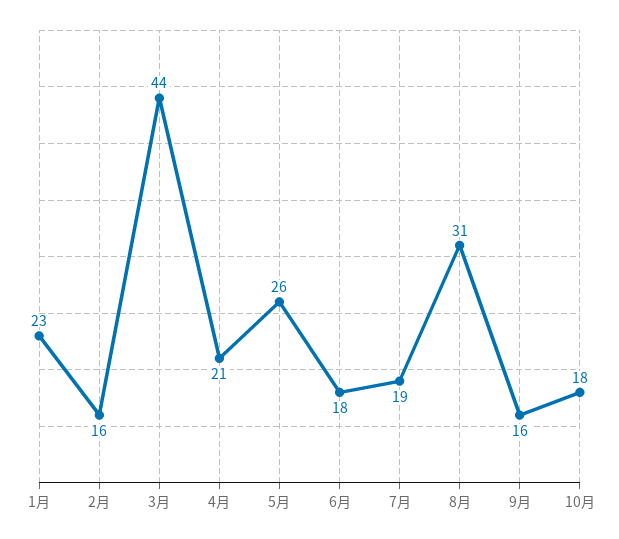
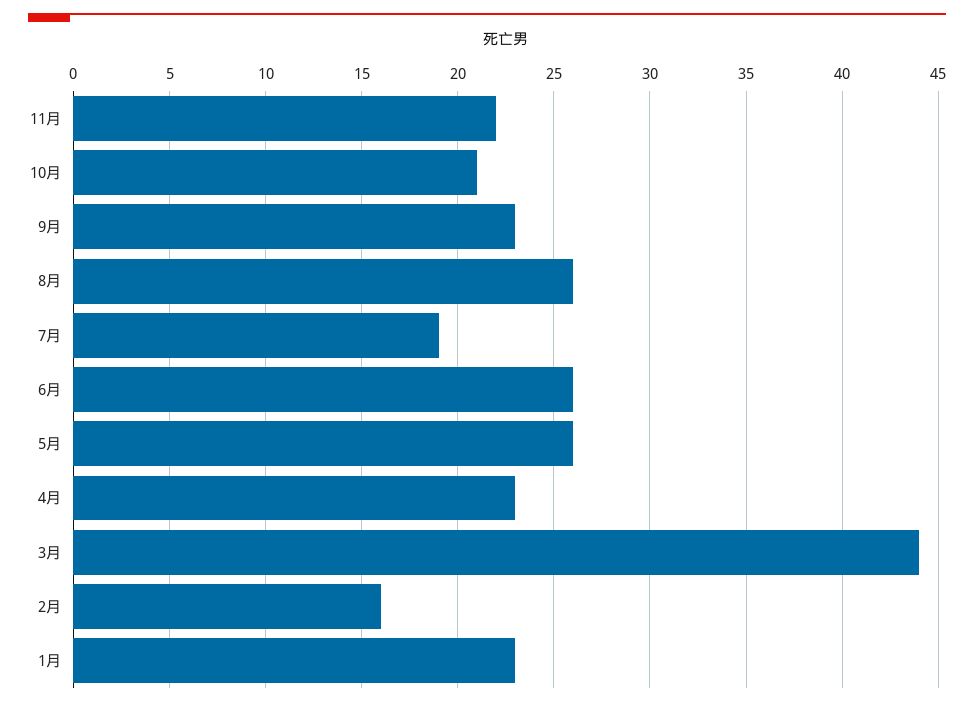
4月: 21 -> 23
6月: 18 -> 26
8月: 31 -> 26
9月: 16 -> 23
10月: 18 -> 21
11月: none -> 22

